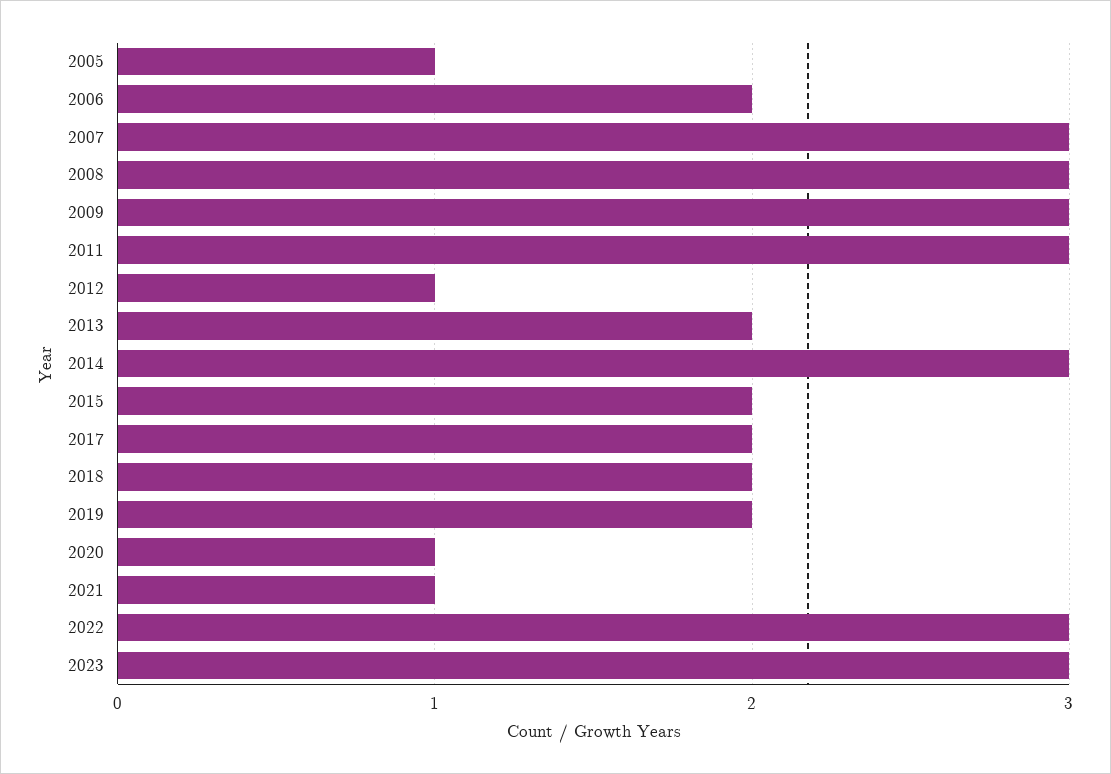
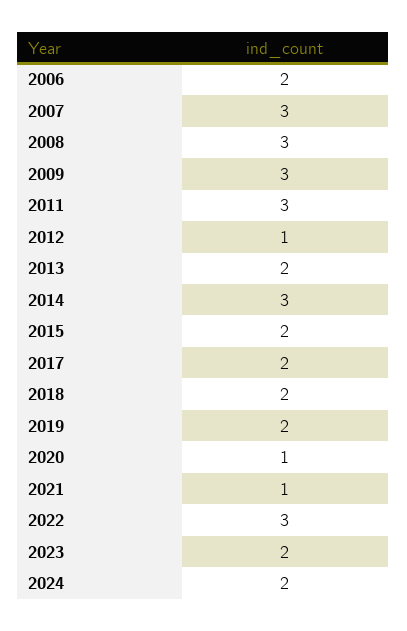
2005: 1 -> none
2023: 3 -> 2
2024: none -> 2

